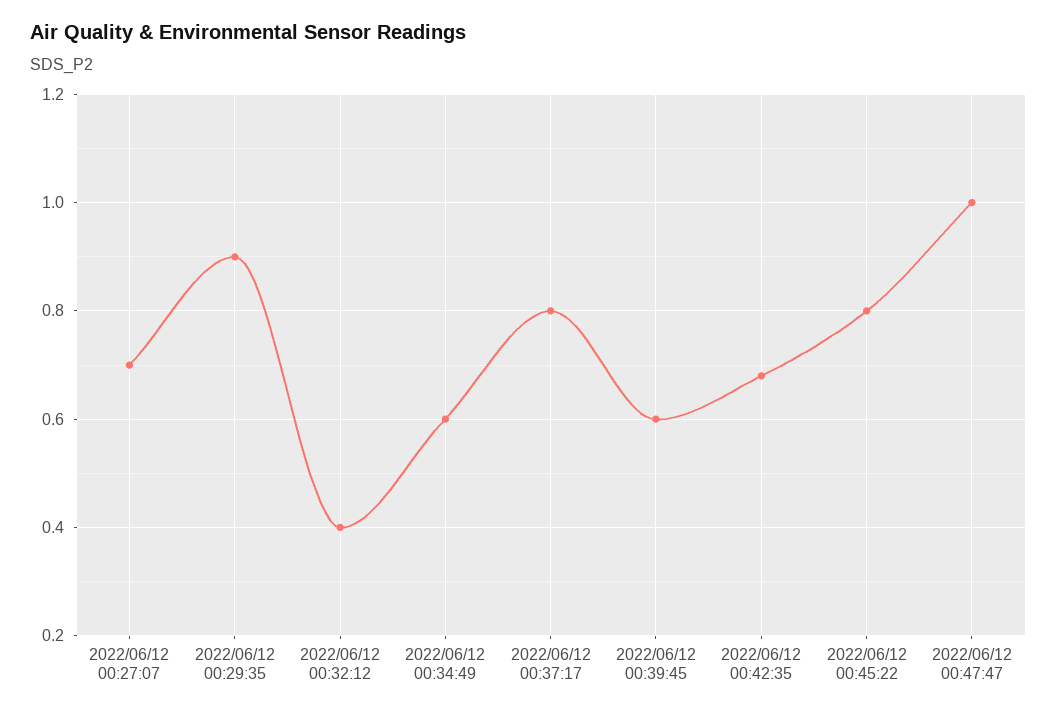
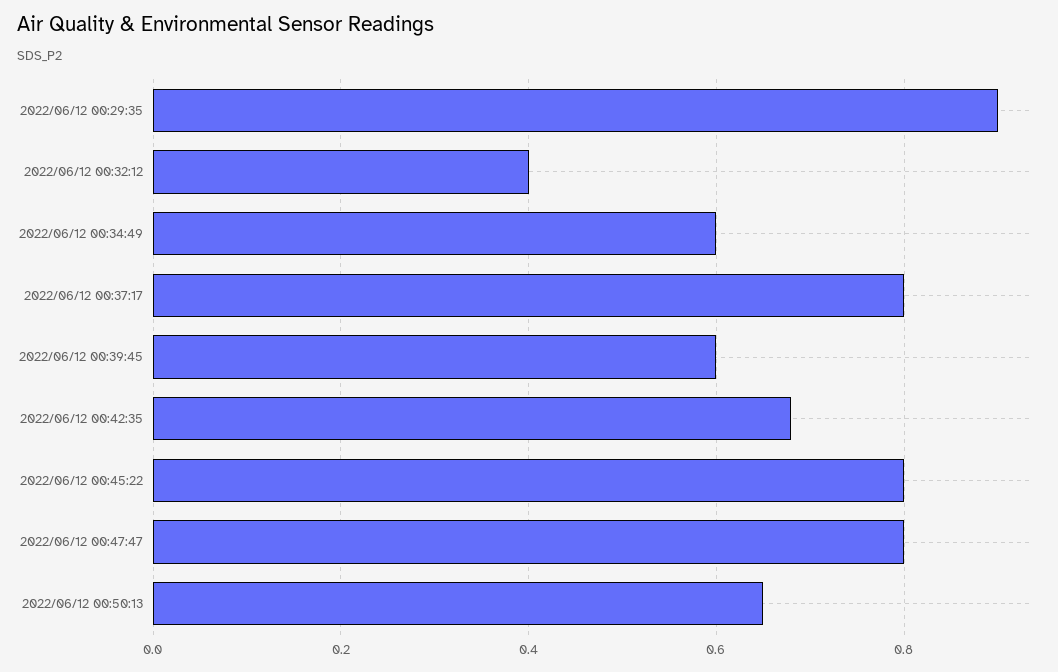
2022/06/12 00:27:07: 0.7 -> none
2022/06/12 00:47:47: 1 -> 0.8
2022/06/12 00:50:13: none -> 0.65

